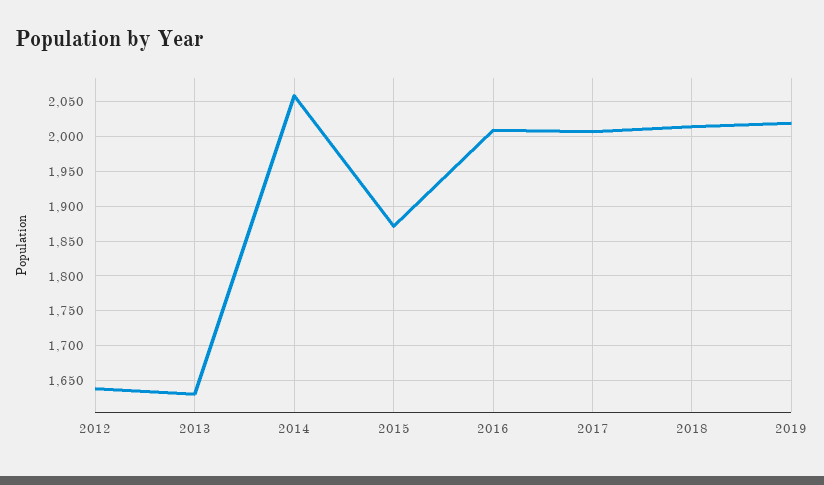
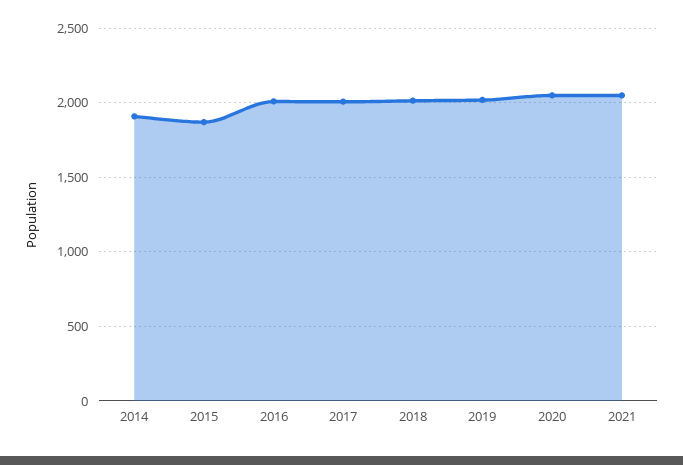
2012: 1640 -> none
2013: 1630 -> none
2014: 2060 -> 1900
2020: none -> 2050
2021: none -> 2050

